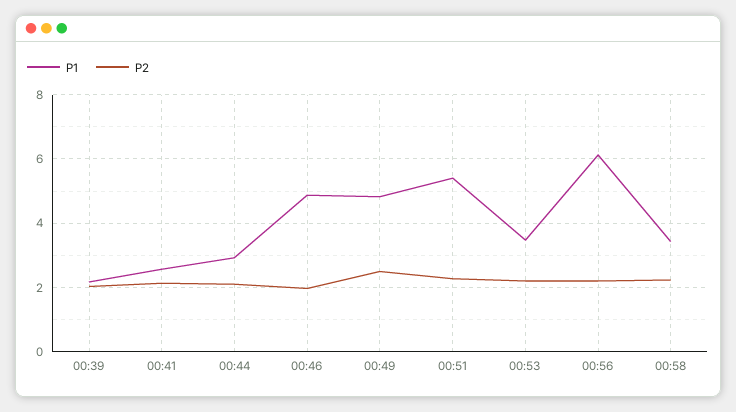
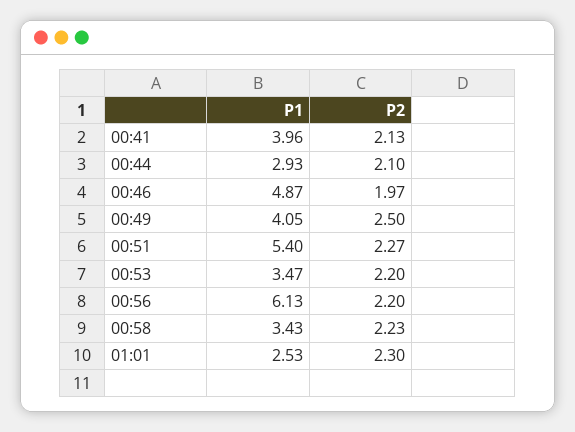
P1, 00:39: 2.2 -> none
P2, 00:39: 2 -> none
P1, 00:41: 2.6 -> 3.96
P1, 00:49: 4.8 -> 4.05
P1, 01:01: none -> 2.53
P2, 01:01: none -> 2.3

